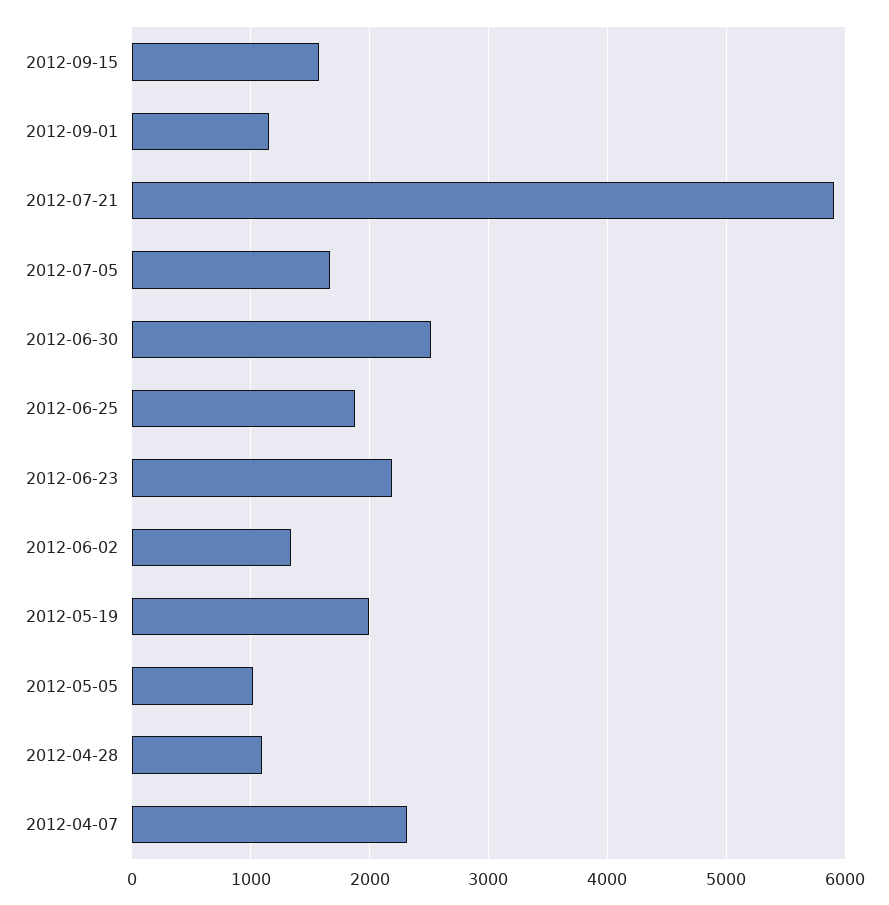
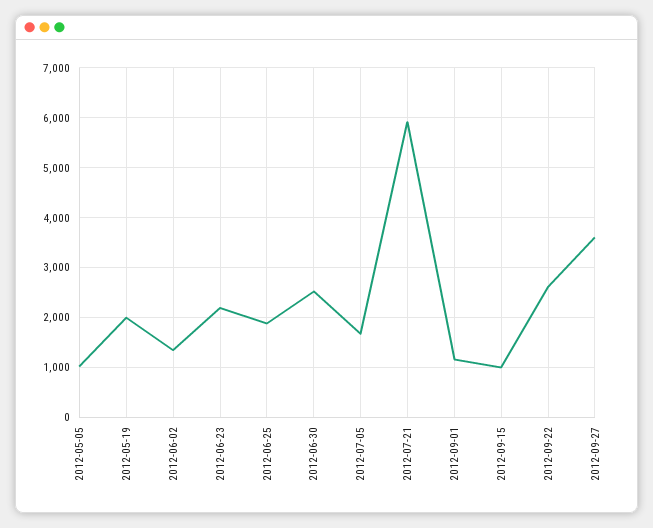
2012-09-15: 1600 -> 1000
2012-04-28: 1100 -> none
2012-04-07: 2300 -> none
2012-09-22: none -> 2600
2012-09-27: none -> 3600

